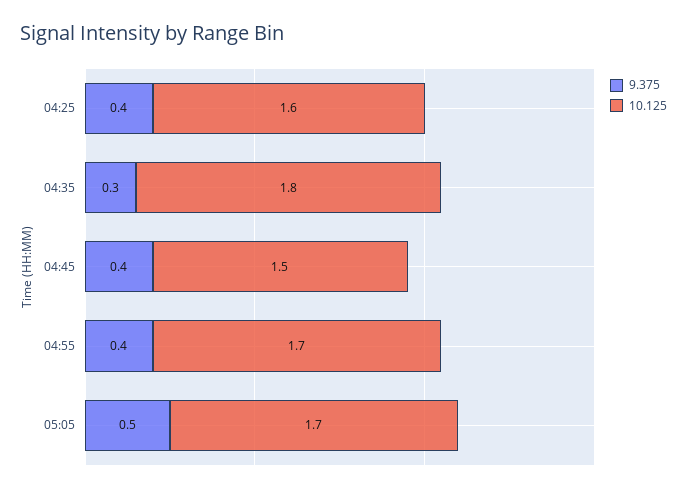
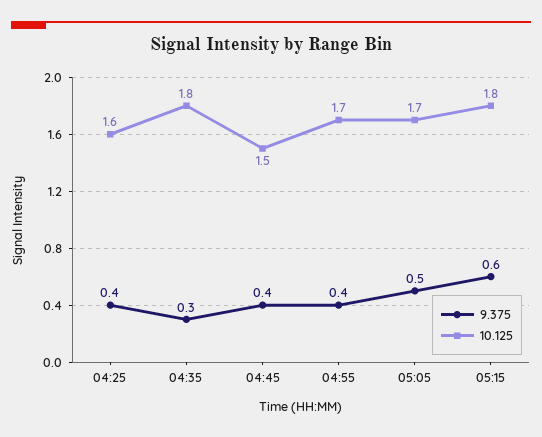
9.375, 05:15: none -> 0.6
10.125, 05:15: none -> 1.8

